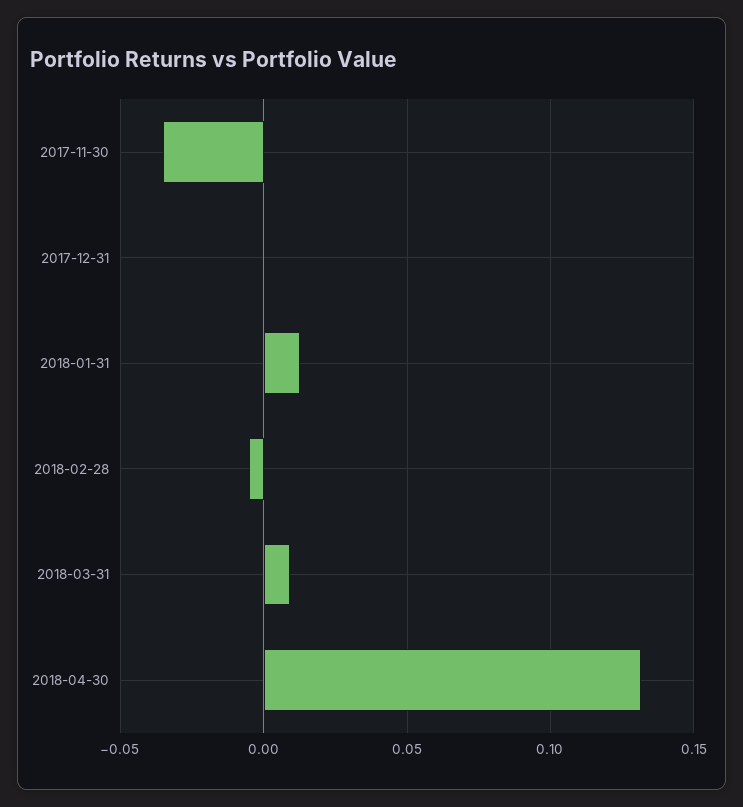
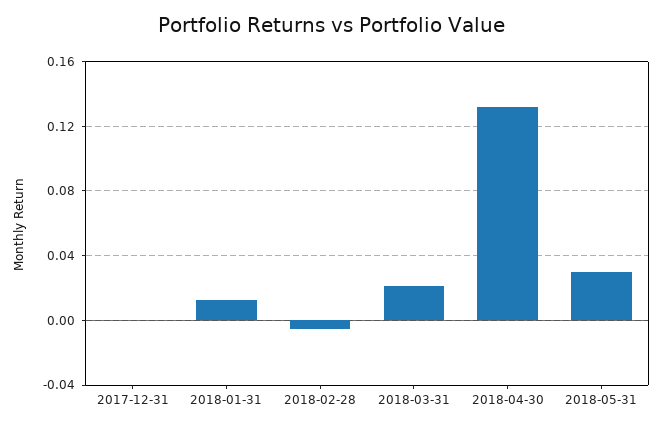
2017-11-30: -0.035 -> none
2018-03-31: 0.01 -> 0.02
2018-05-31: none -> 0.03

